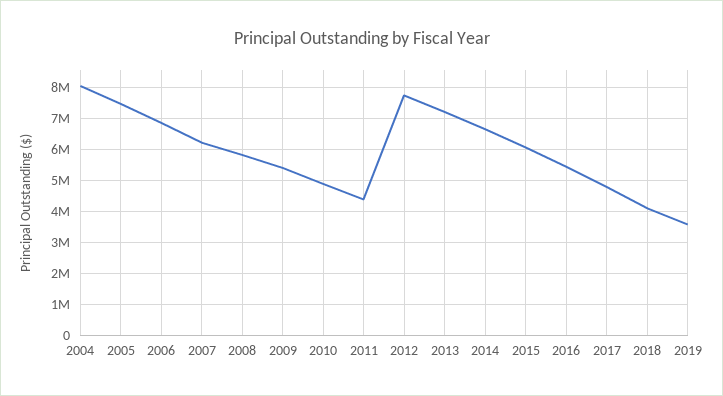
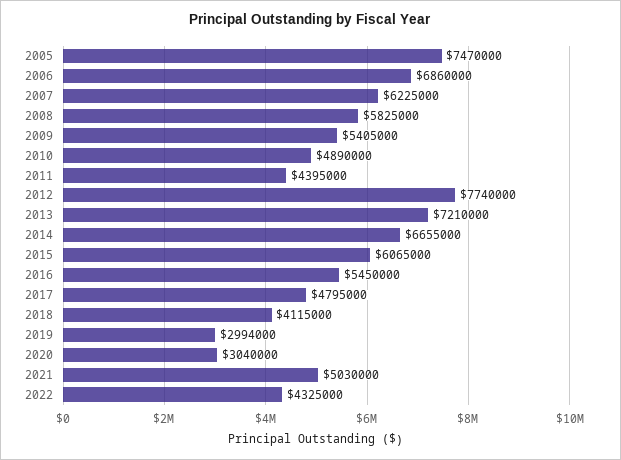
2004: 8000000 -> none
2019: 3600000 -> 2994000
2020: none -> 3040000
2021: none -> 5030000
2022: none -> 4325000

